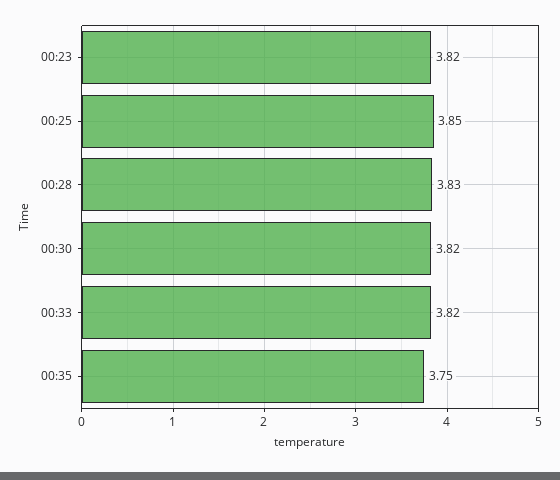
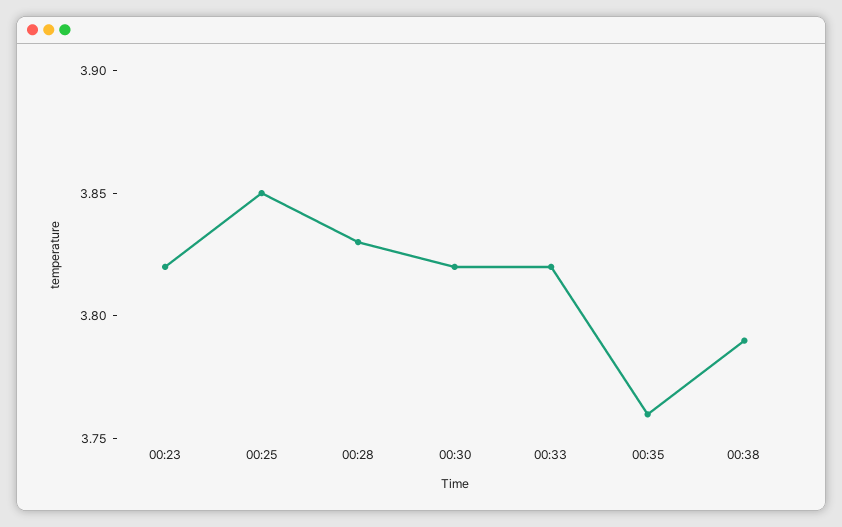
00:35: 3.75 -> 3.76
00:38: none -> 3.79

